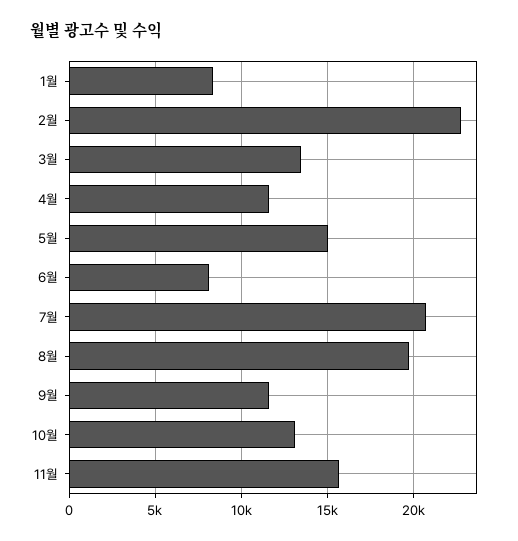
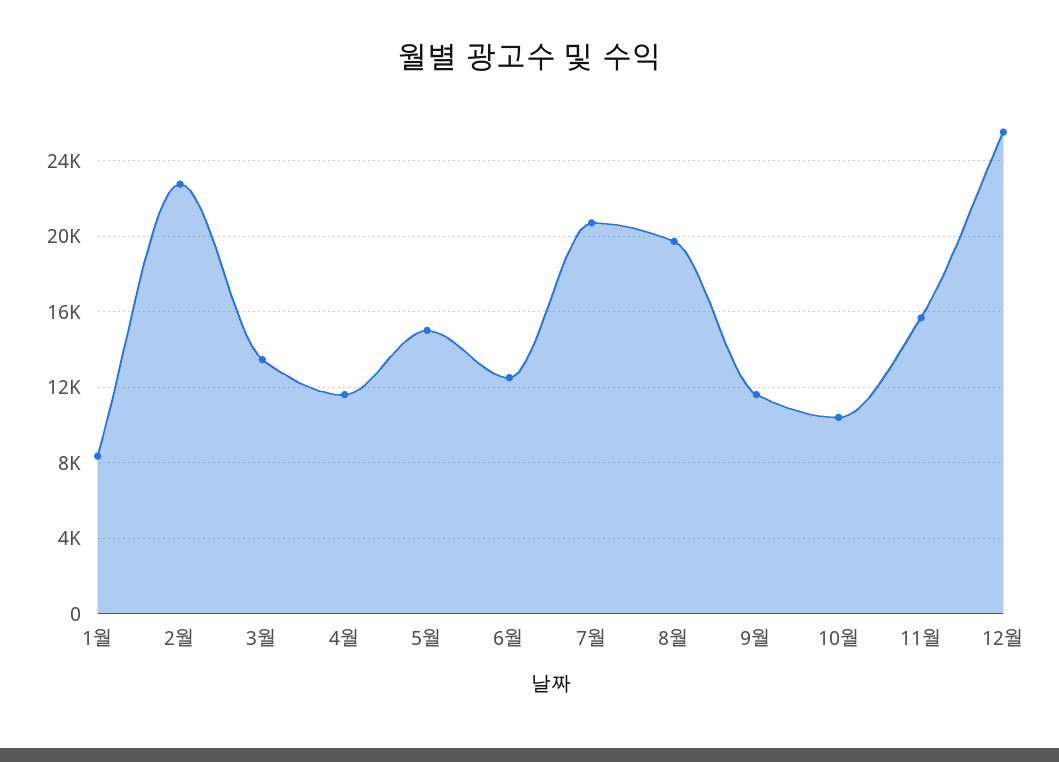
6월: 8000 -> 12500
10월: 13000 -> 10500
12월: none -> 25500

